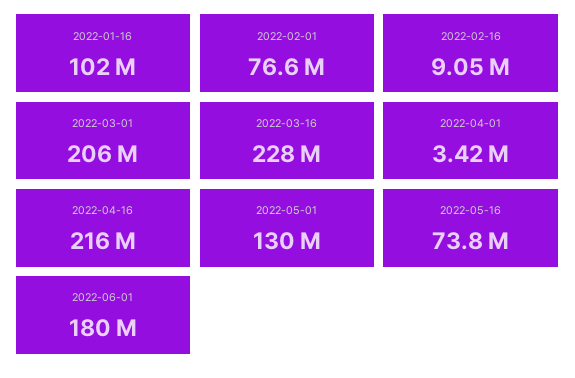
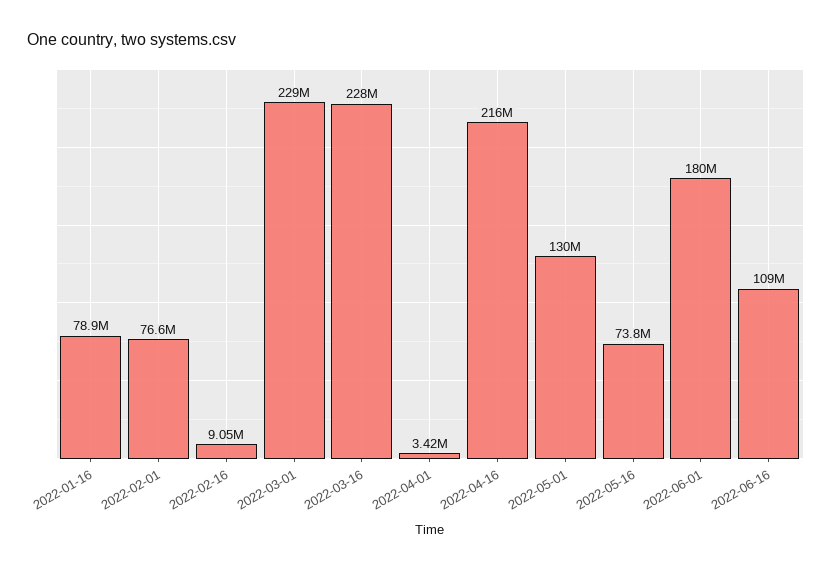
2022-01-16: 102000000 -> 78900000
2022-03-01: 206000000 -> 229000000
2022-06-16: none -> 109000000

